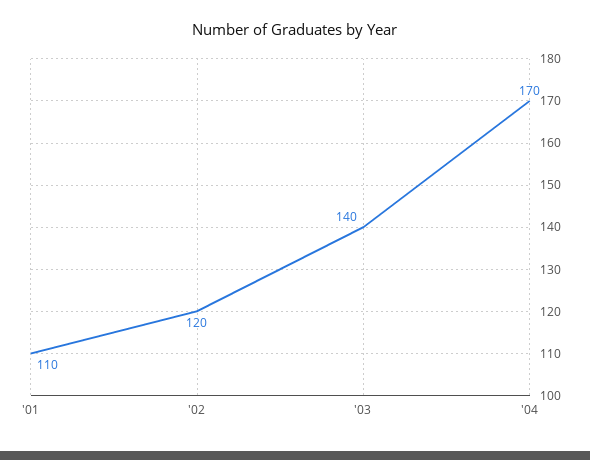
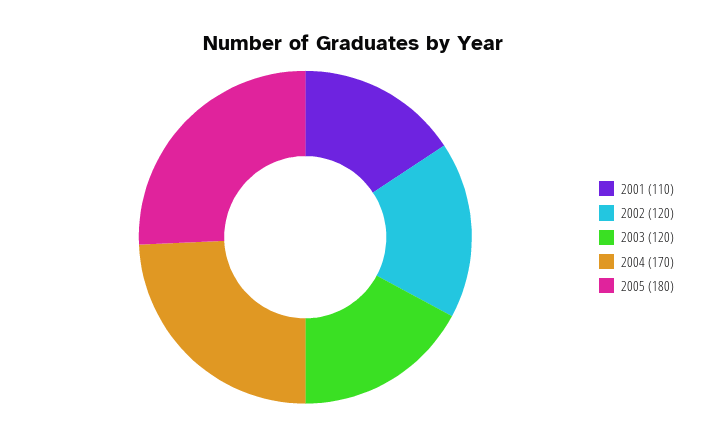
'03: 140 -> 120
2005: none -> 180

